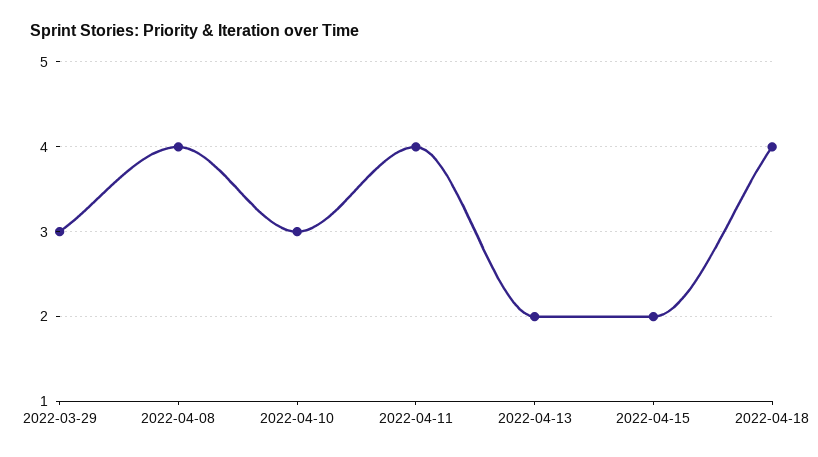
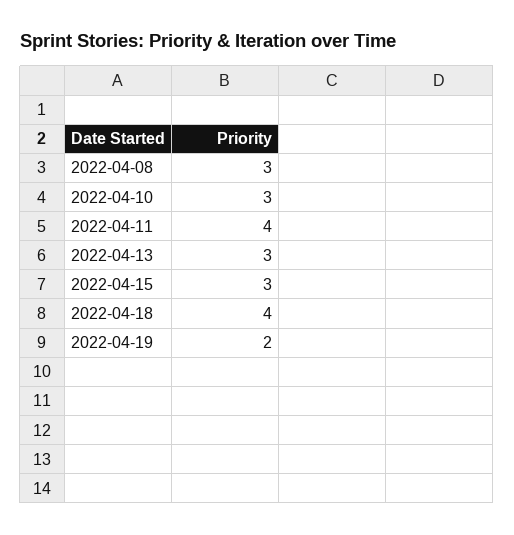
2022-03-29: 3 -> none
2022-04-08: 4 -> 3
2022-04-13: 2 -> 3
2022-04-15: 2 -> 3
2022-04-19: none -> 2

